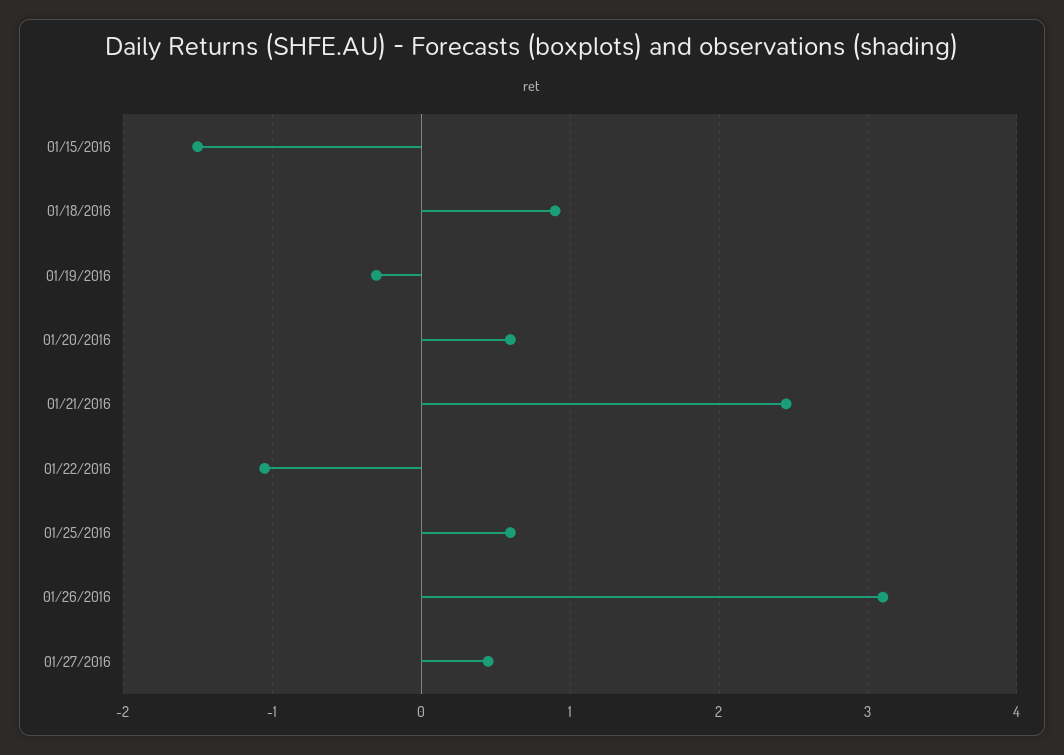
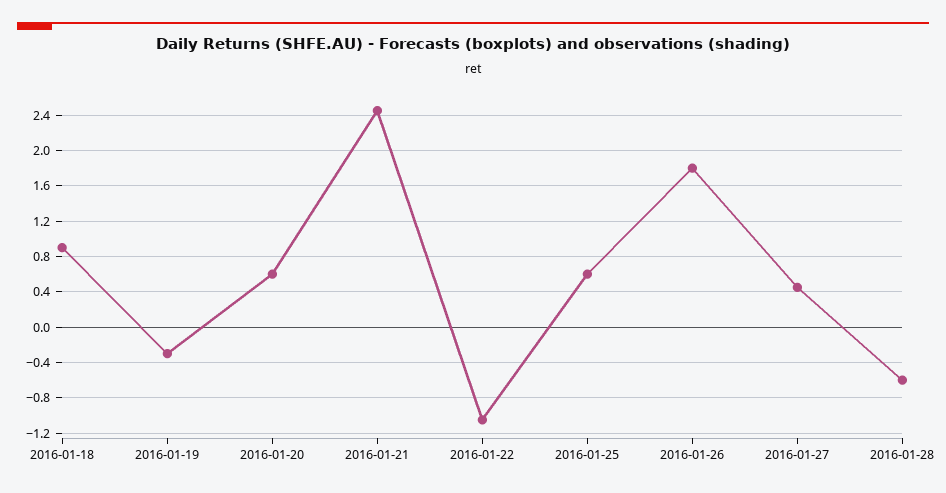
01/15/2016: -1.5 -> none
01/26/2016: 3.1 -> 1.8
2016-01-28: none -> -0.6

